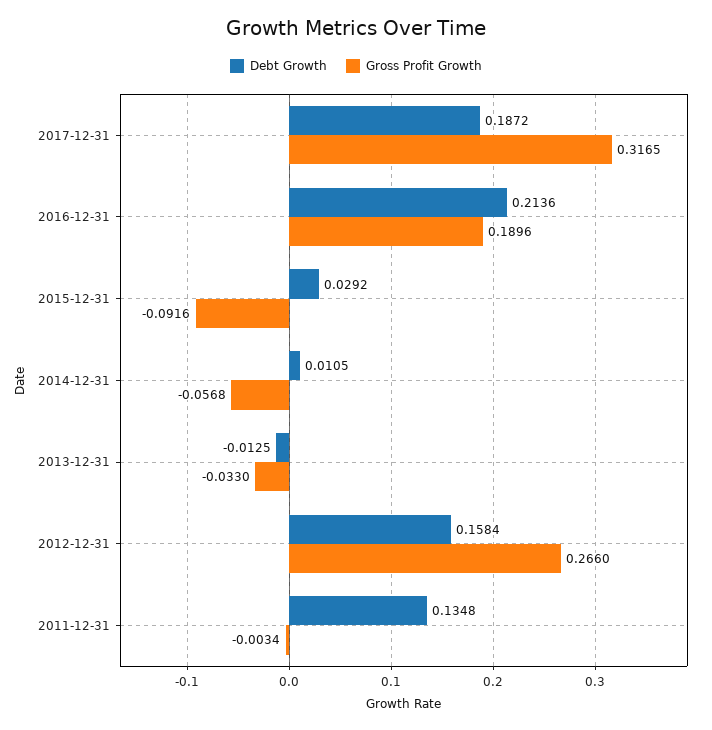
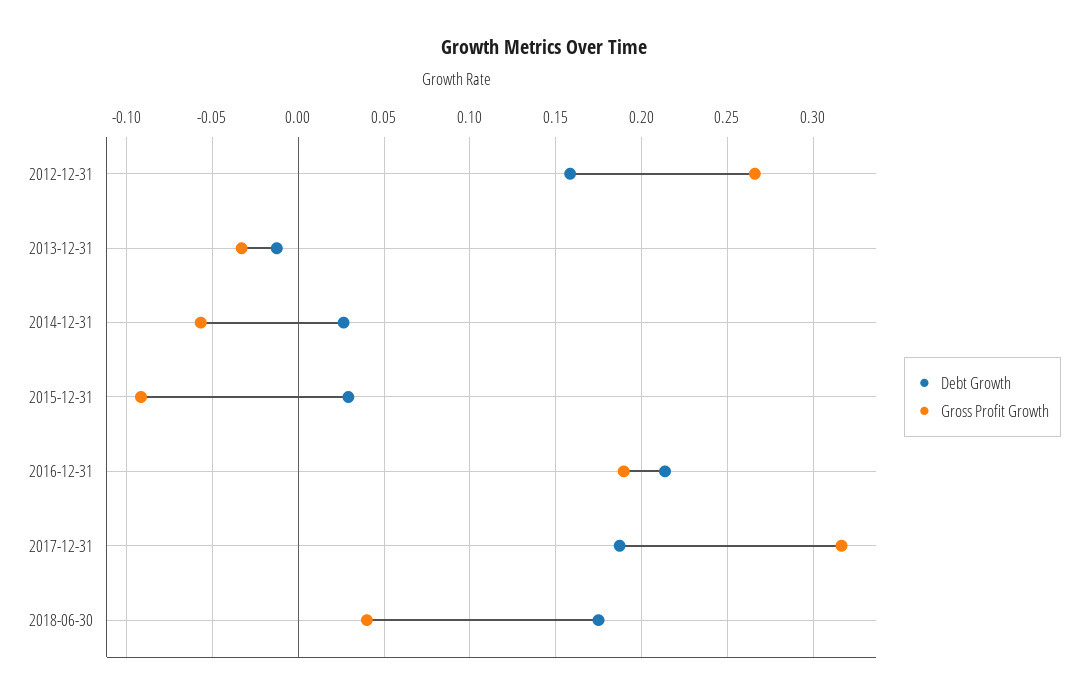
Debt Growth, 2014-12-31: 0.0105 -> 0.025
Debt Growth, 2011-12-31: 0.1348 -> none
Gross Profit Growth, 2011-12-31: -0.0034 -> none
Debt Growth, 2018-06-30: none -> 0.175
Gross Profit Growth, 2018-06-30: none -> 0.04

